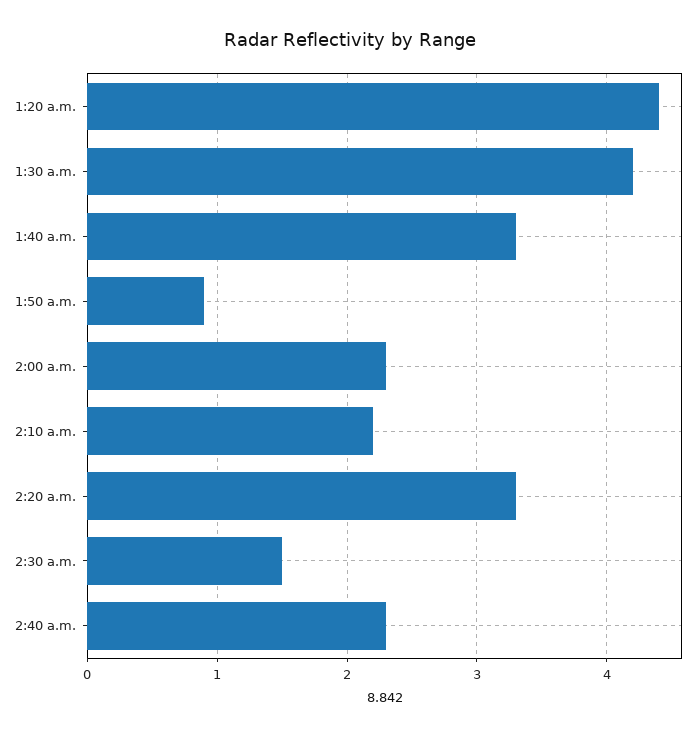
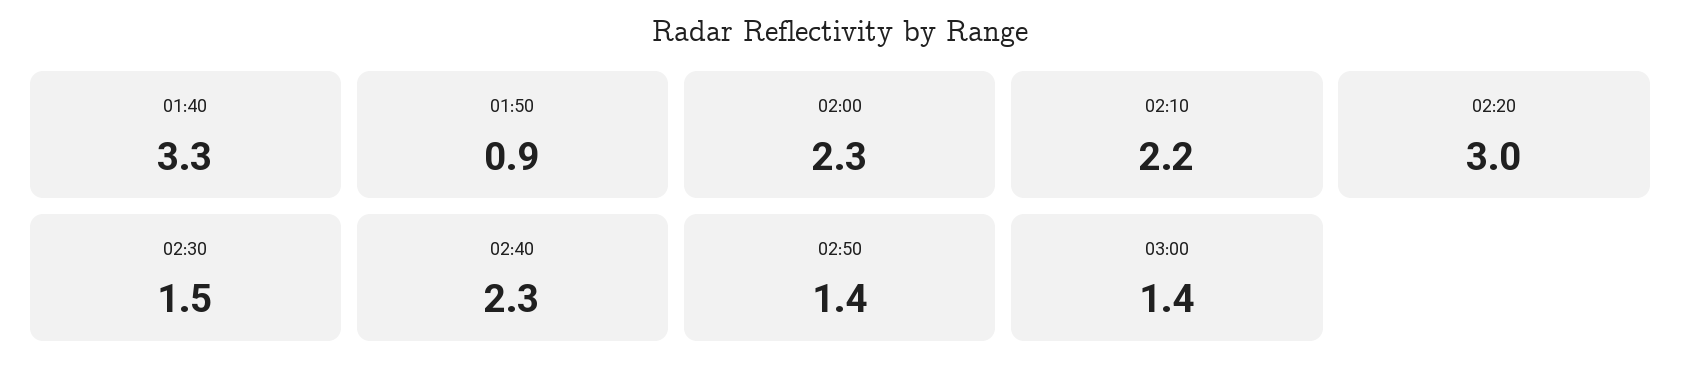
1:20 a.m.: 4.4 -> none
1:30 a.m.: 4.2 -> none
2:20 a.m.: 3.3 -> 3
02:50: none -> 1.4
03:00: none -> 1.4

